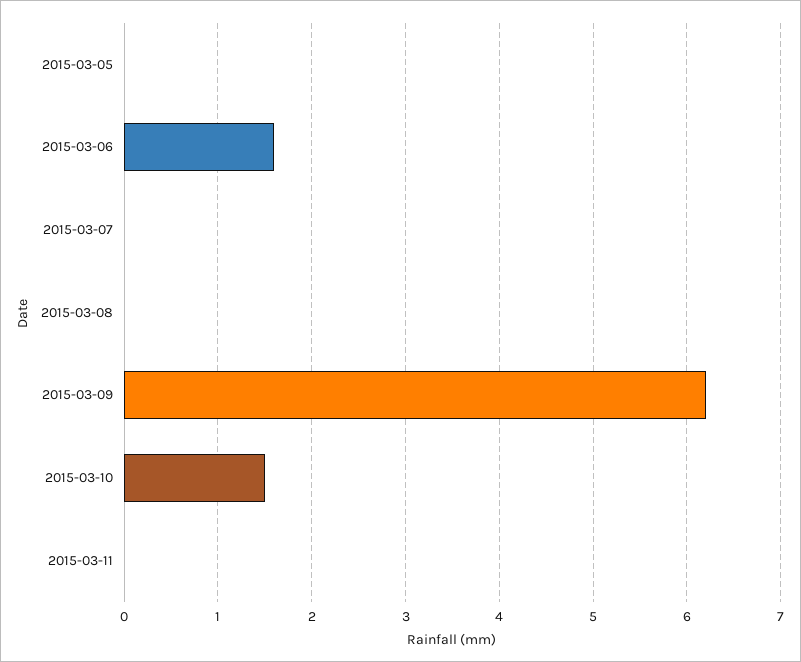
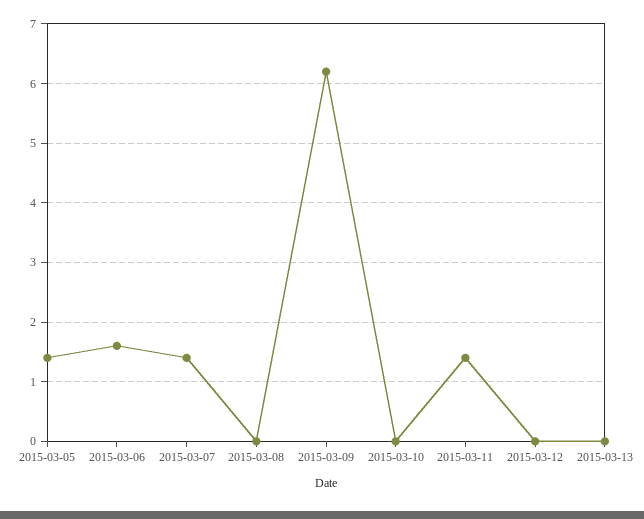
2015-03-05: 0 -> 1.5
2015-03-07: 0 -> 1.5
2015-03-10: 1.5 -> 0
2015-03-11: 0 -> 1.5
2015-03-12: none -> 0
2015-03-13: none -> 0

